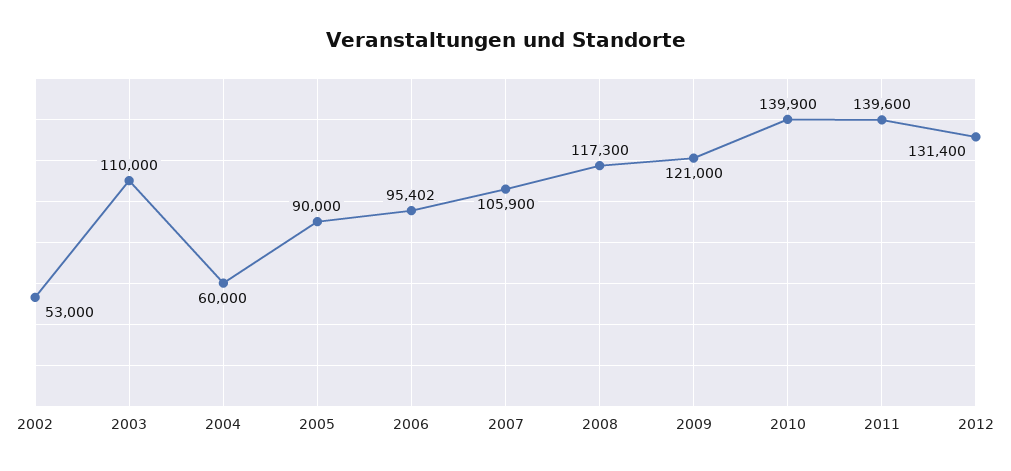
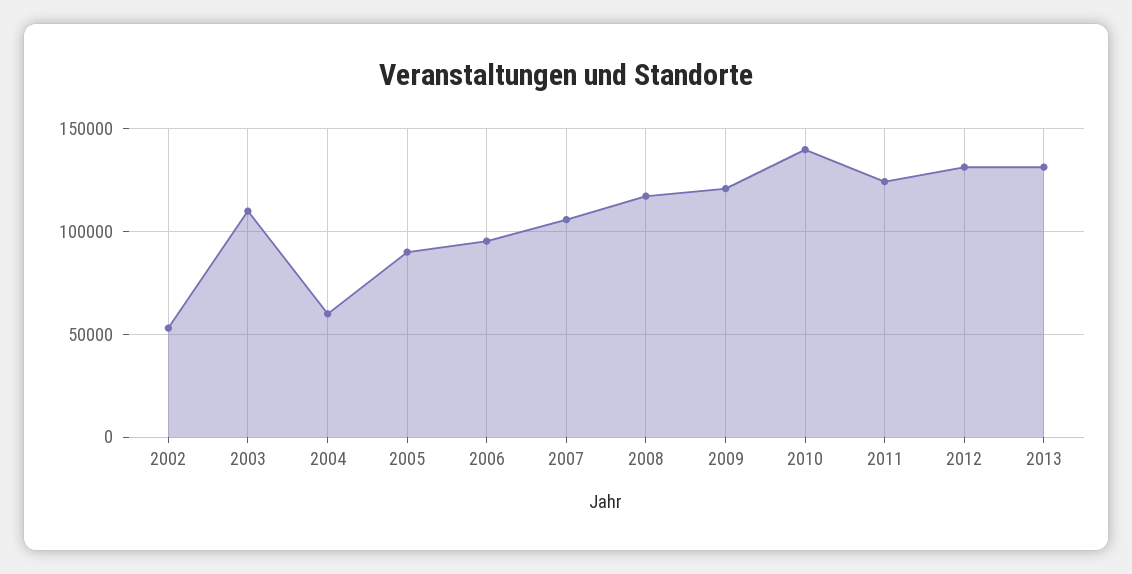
2011: 139600 -> 125000
2013: none -> 130000

